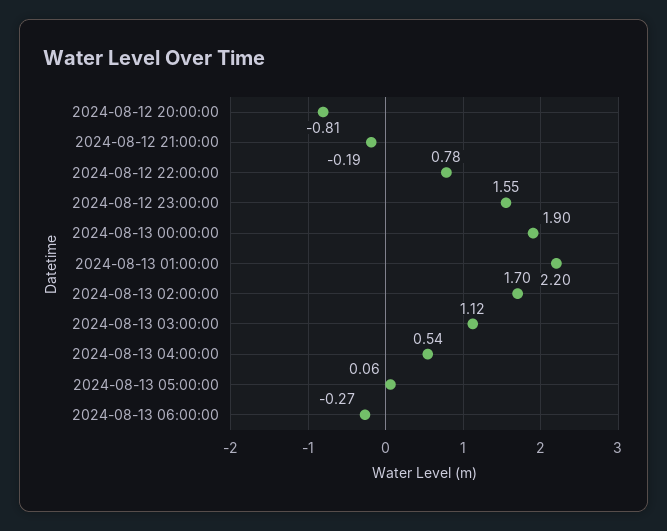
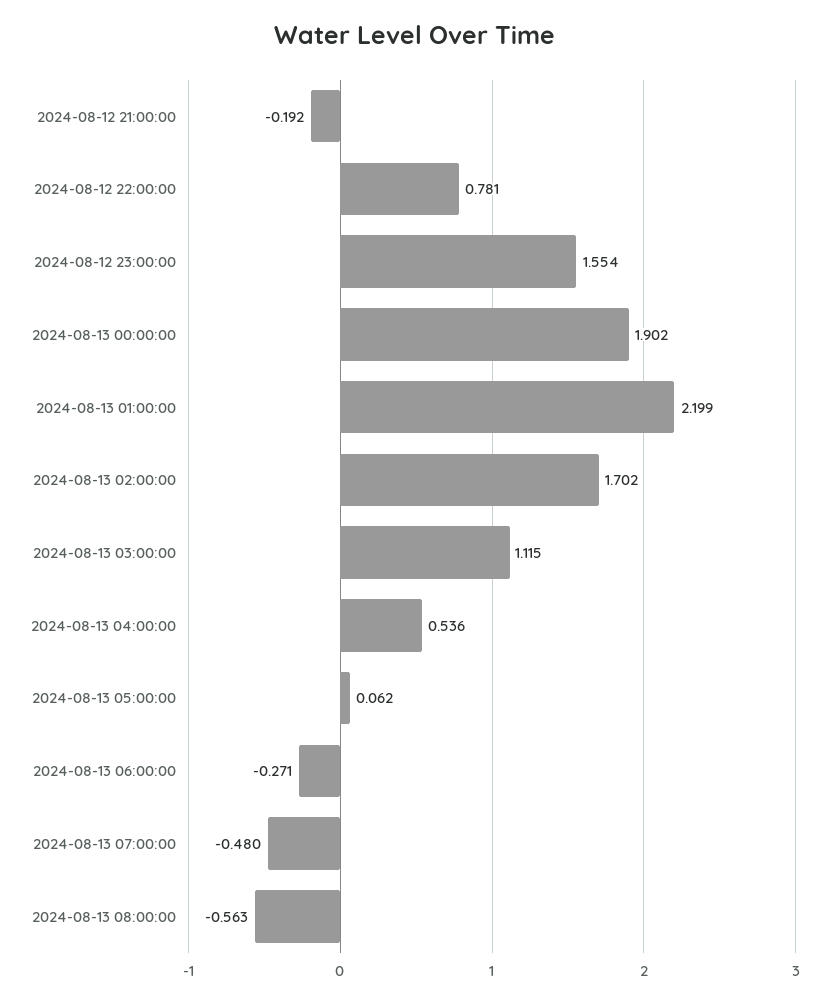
2024-08-12 20:00:00: -0.81 -> none
2024-08-13 07:00:00: none -> -0.48
2024-08-13 08:00:00: none -> -0.563

